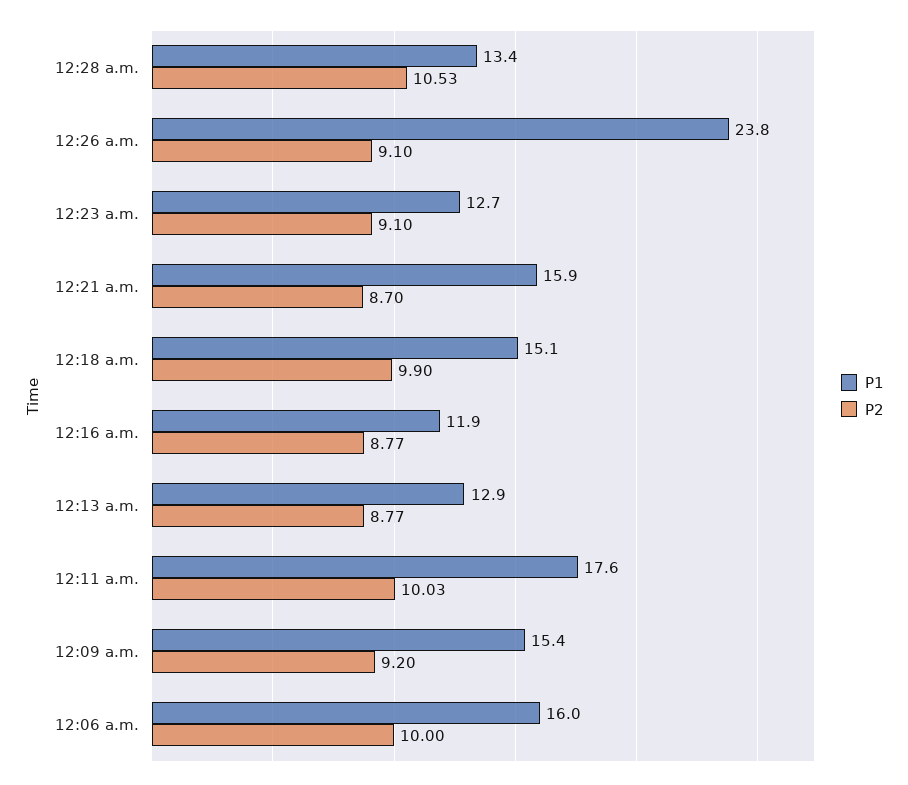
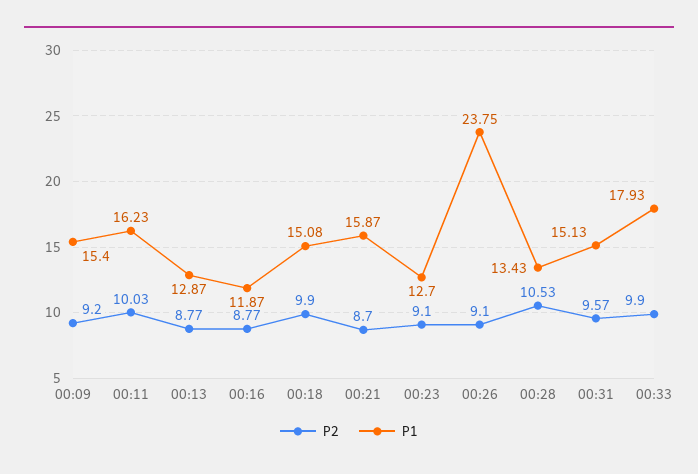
P1, 12:11 a.m.: 17.6 -> 16.23
P1, 12:06 a.m.: 16 -> none
P2, 12:06 a.m.: 10 -> none
P2, 00:31: none -> 9.57
P1, 00:31: none -> 15.13
P2, 00:33: none -> 9.9
P1, 00:33: none -> 17.93

